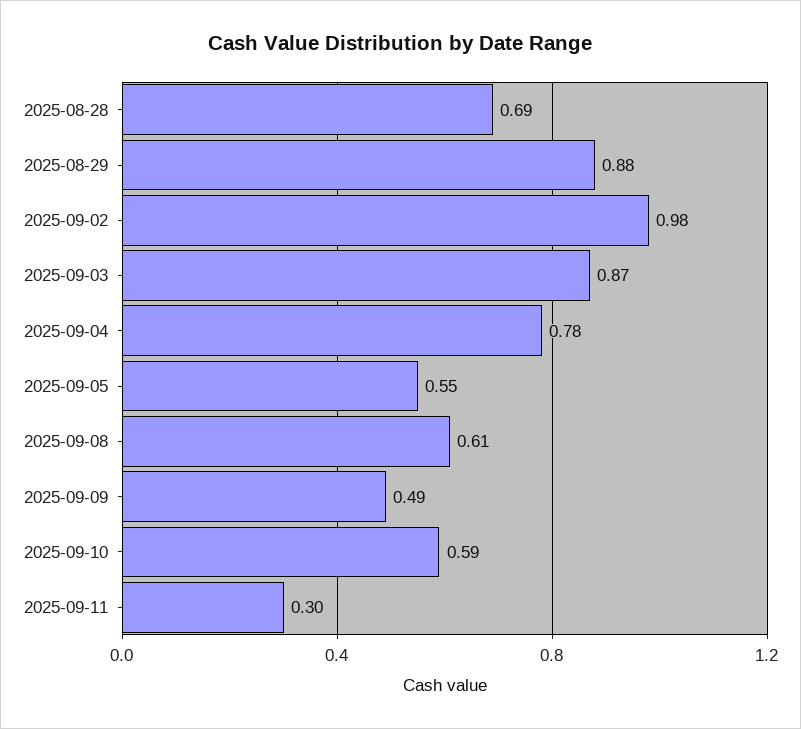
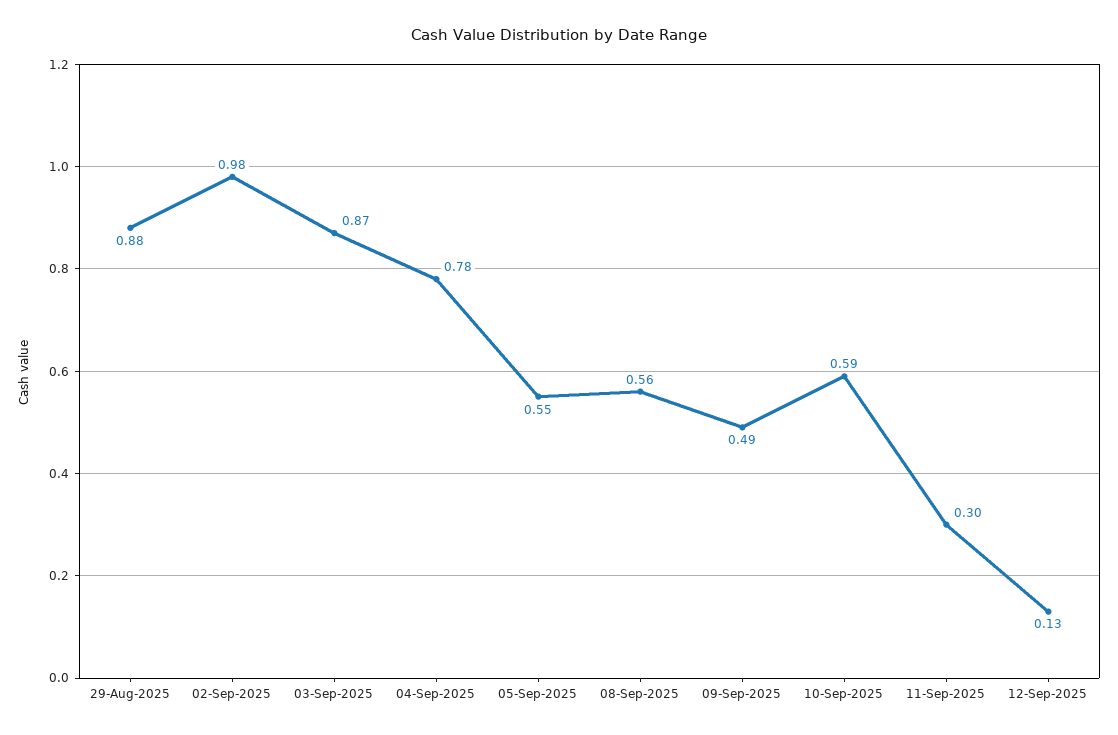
2025-08-28: 0.69 -> none
2025-09-08: 0.61 -> 0.56
12-Sep-2025: none -> 0.13

